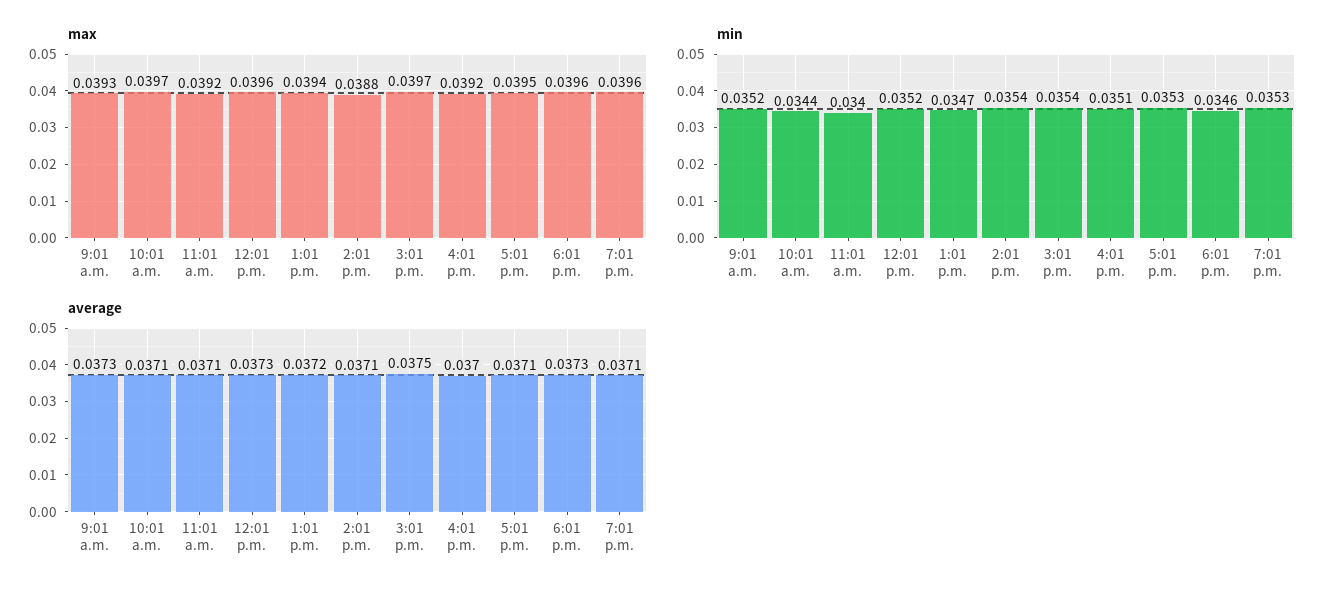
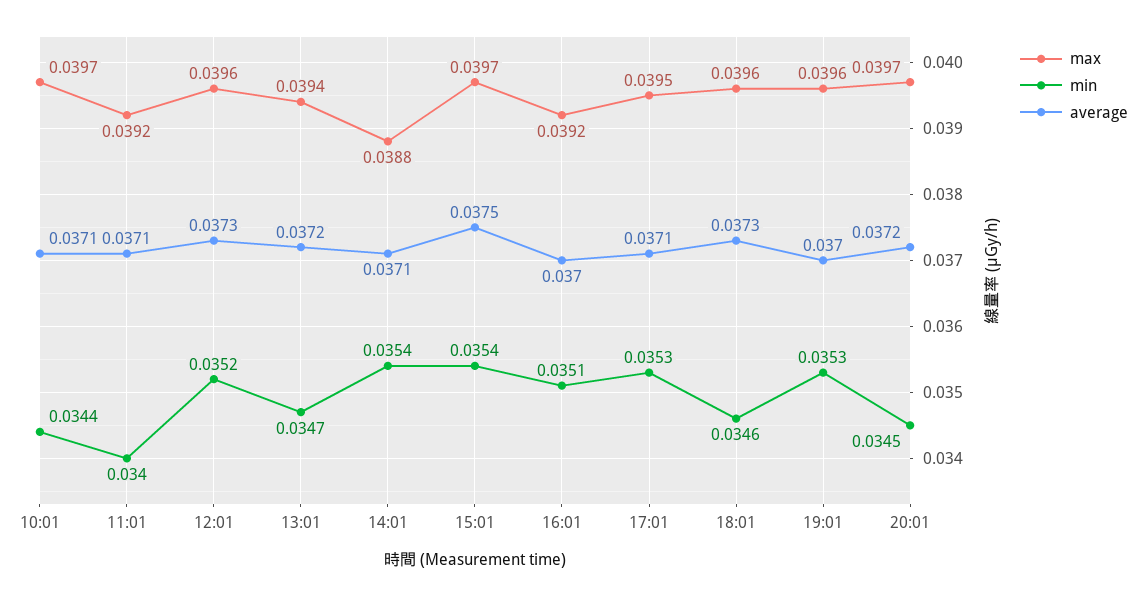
max, 9:01 a.m.: 0.0393 -> none
min, 9:01 a.m.: 0.0352 -> none
average, 9:01 a.m.: 0.0373 -> none
average, 7:01 p.m.: 0.0371 -> 0.037
max, 20:01: none -> 0.0397
min, 20:01: none -> 0.0345
average, 20:01: none -> 0.0372

